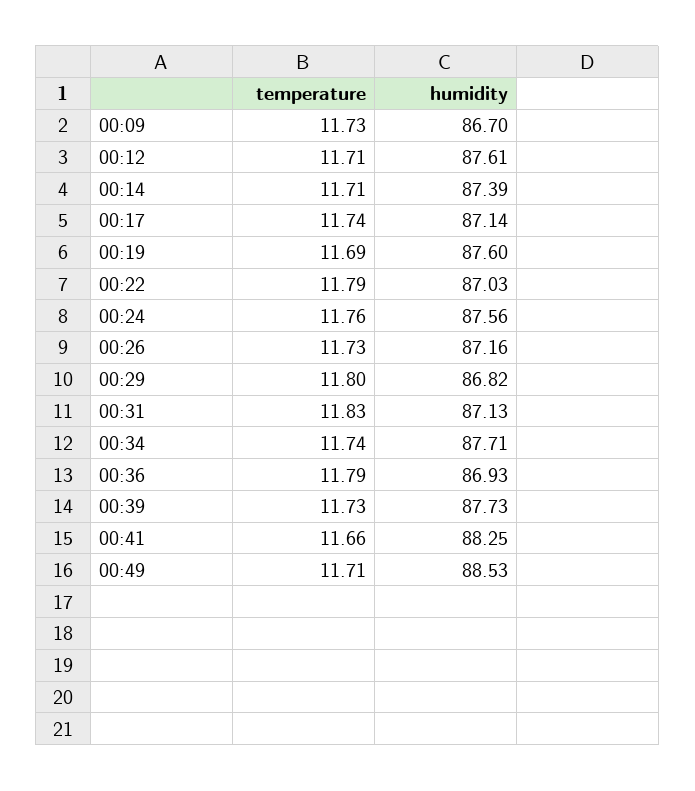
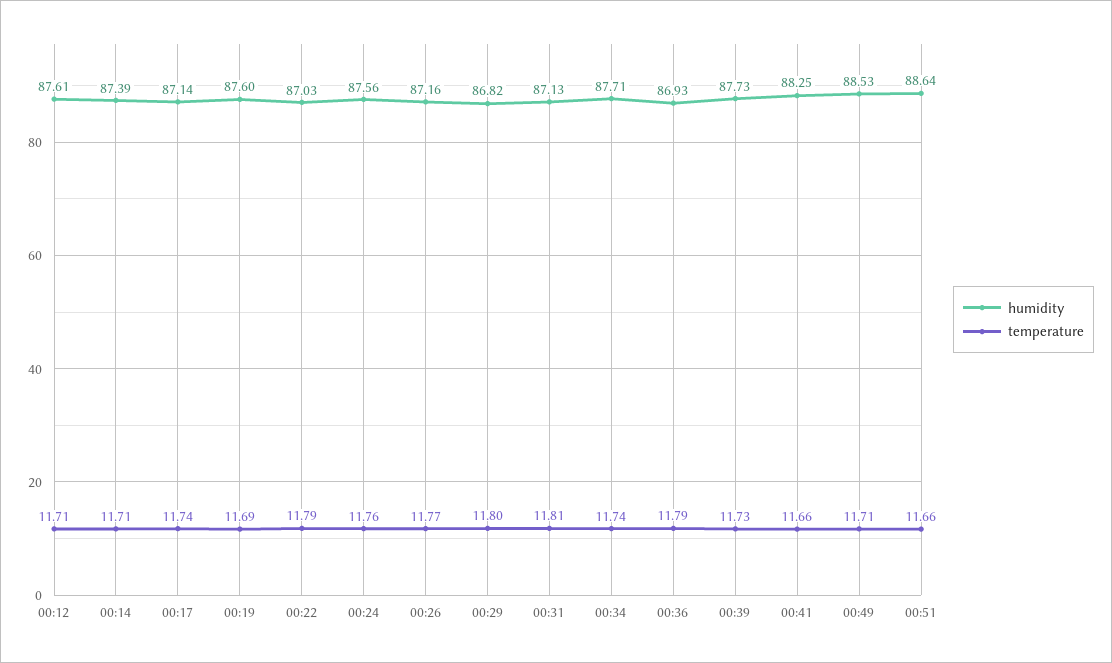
temperature, 00:09: 11.73 -> none
humidity, 00:09: 86.7 -> none
temperature, 00:26: 11.73 -> 11.77
temperature, 00:31: 11.83 -> 11.81
humidity, 00:51: none -> 88.64
temperature, 00:51: none -> 11.66

